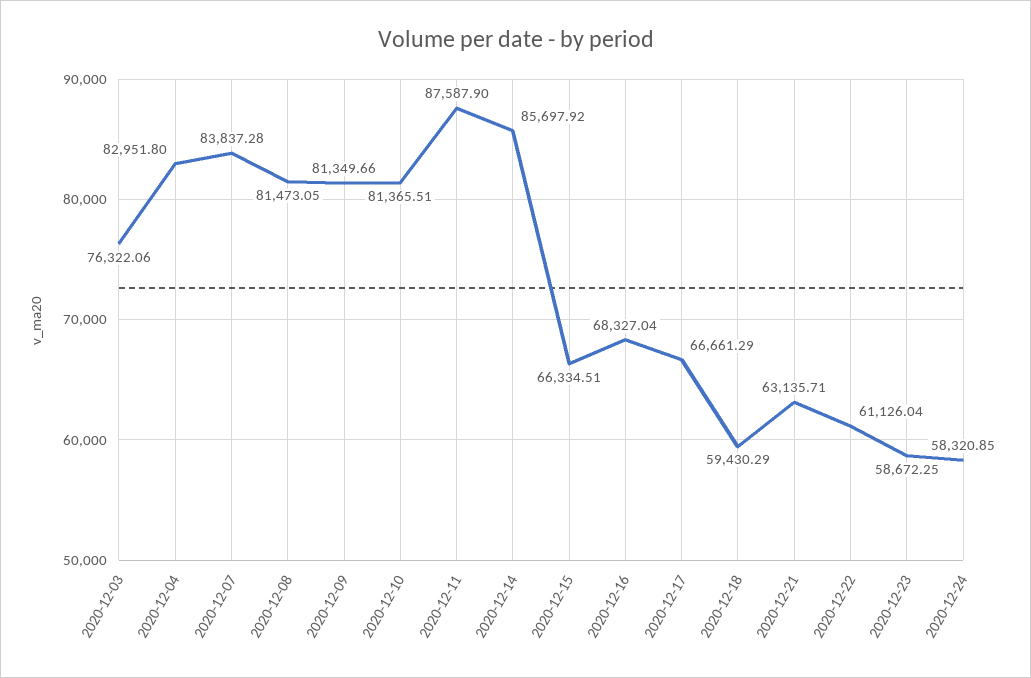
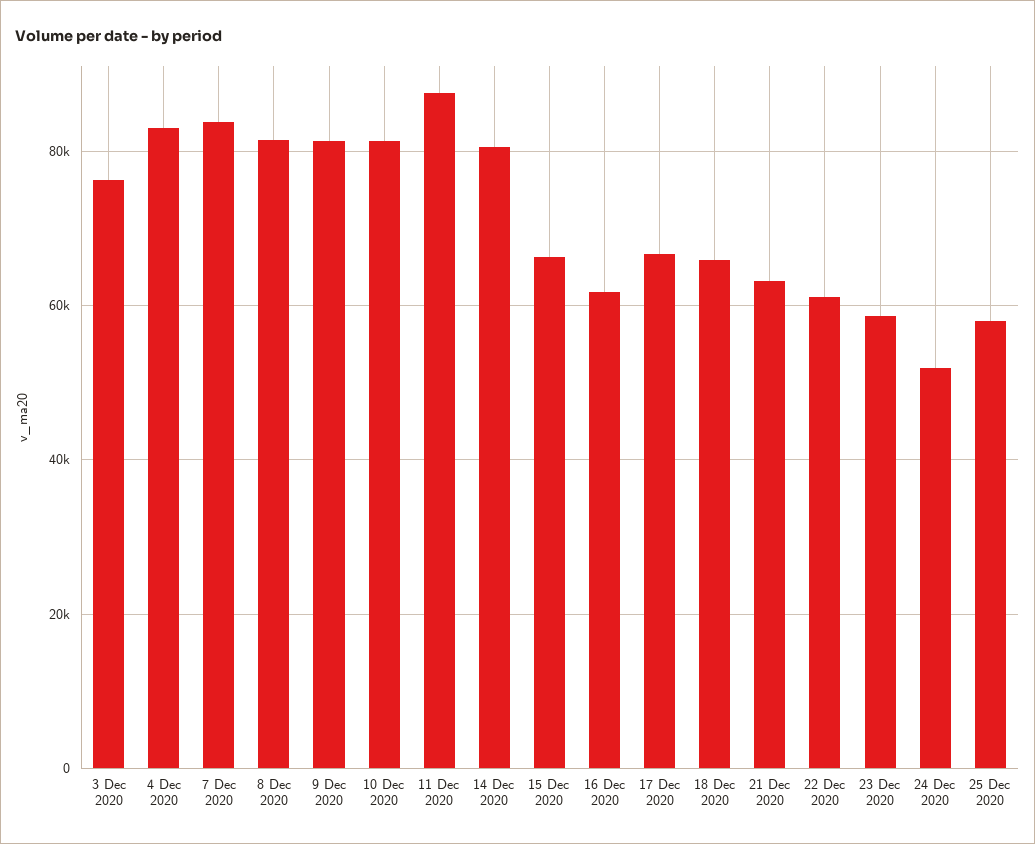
2020-12-14: 85697.92 -> 80000
2020-12-16: 68327.04 -> 62000
2020-12-18: 59430.29 -> 66000
2020-12-24: 58320.85 -> 52000
25 Dec 2020: none -> 58000

